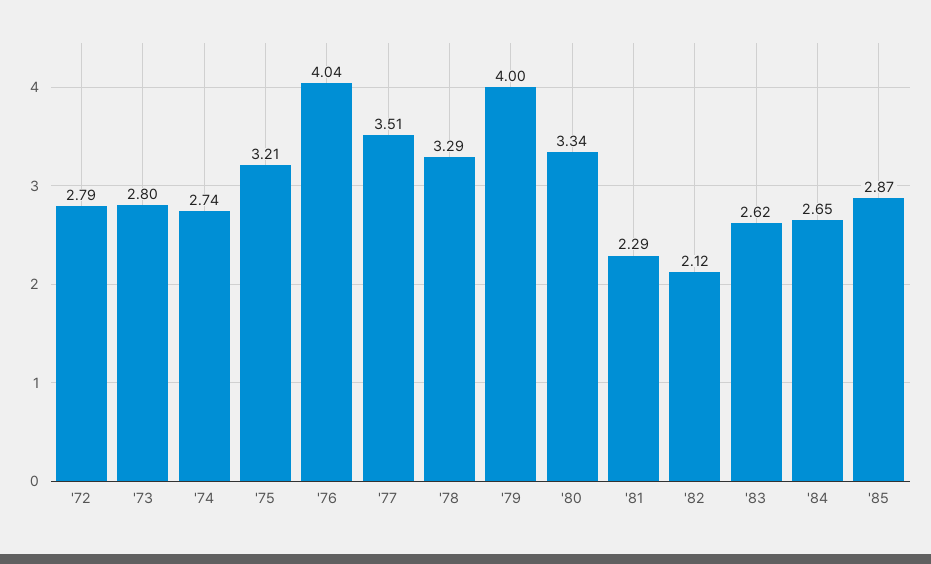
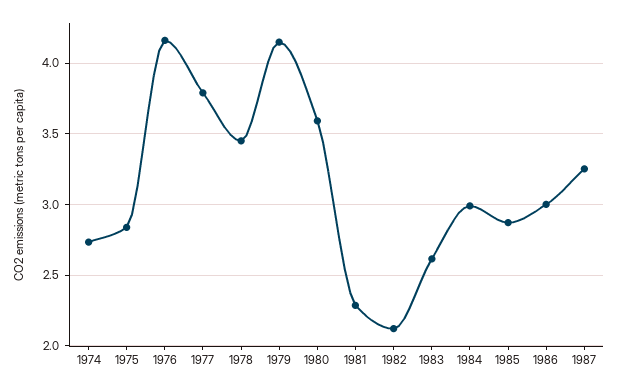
'72: 2.79 -> none
'73: 2.8 -> none
'75: 3.21 -> 2.85
'76: 4.04 -> 4.15
'77: 3.51 -> 3.8
'78: 3.29 -> 3.45
'79: 4 -> 4.15
'80: 3.34 -> 3.6
'84: 2.65 -> 3
1986: none -> 3
1987: none -> 3.25

